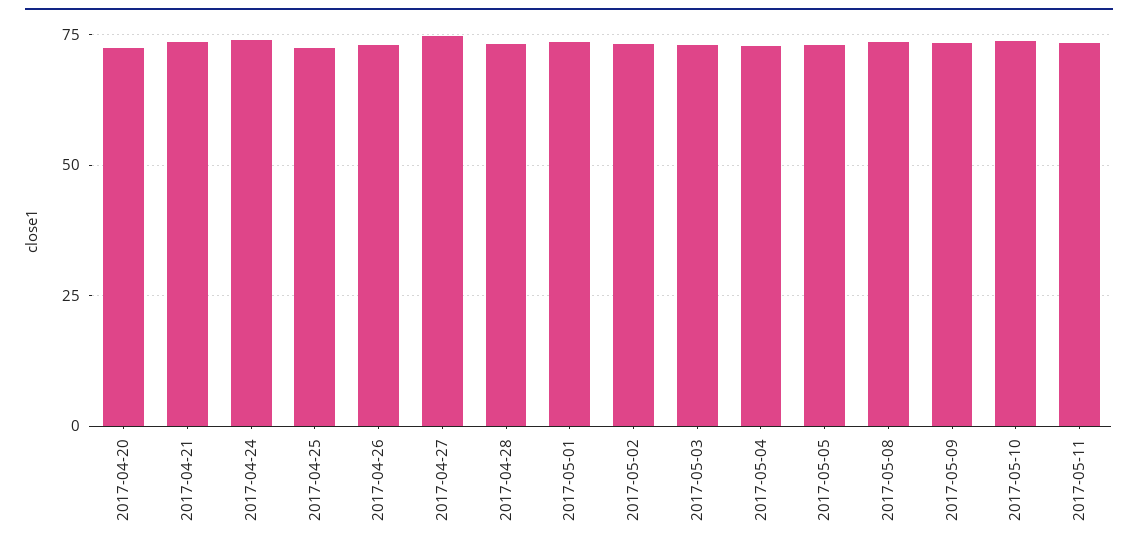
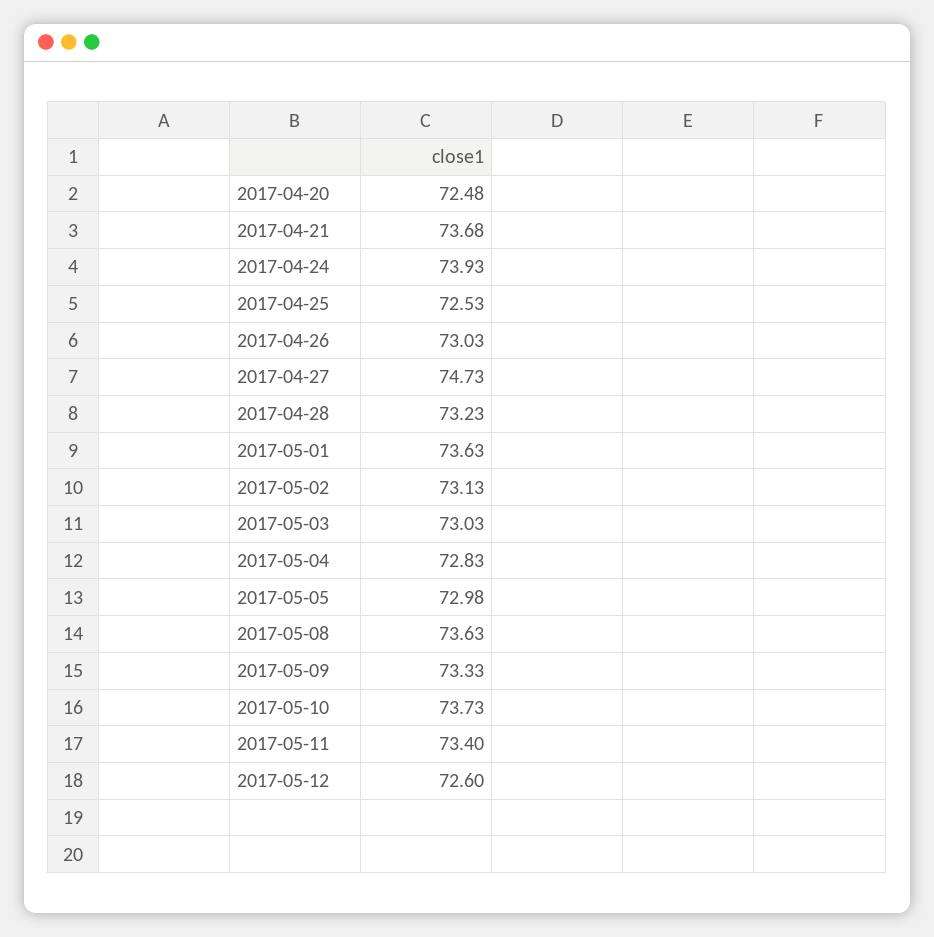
2017-05-12: none -> 72.6

